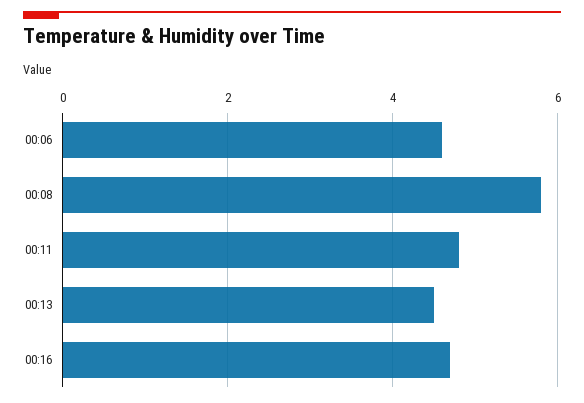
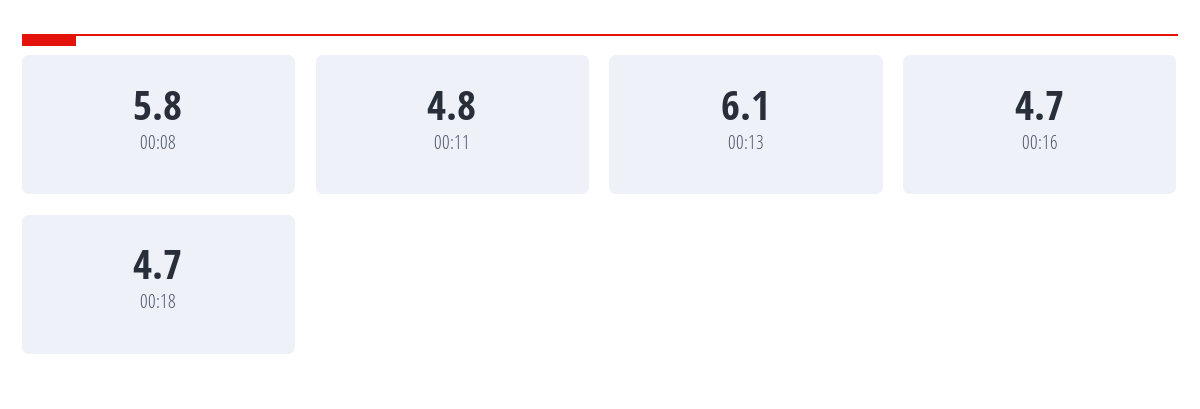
00:06: 4.5 -> none
00:13: 4.5 -> 6.1
00:18: none -> 4.7

